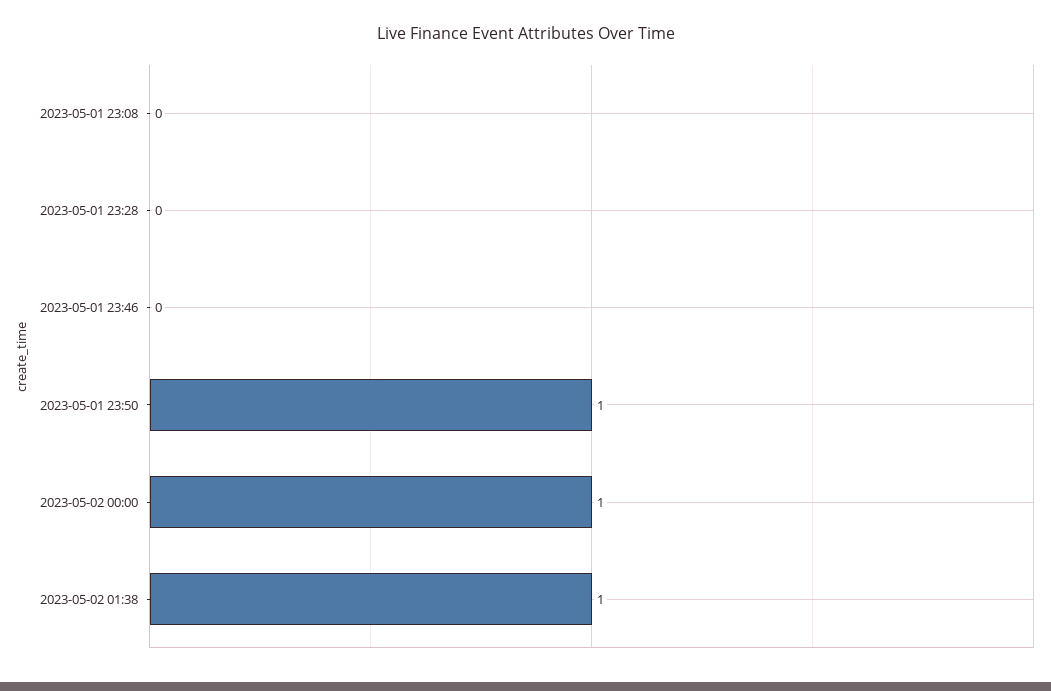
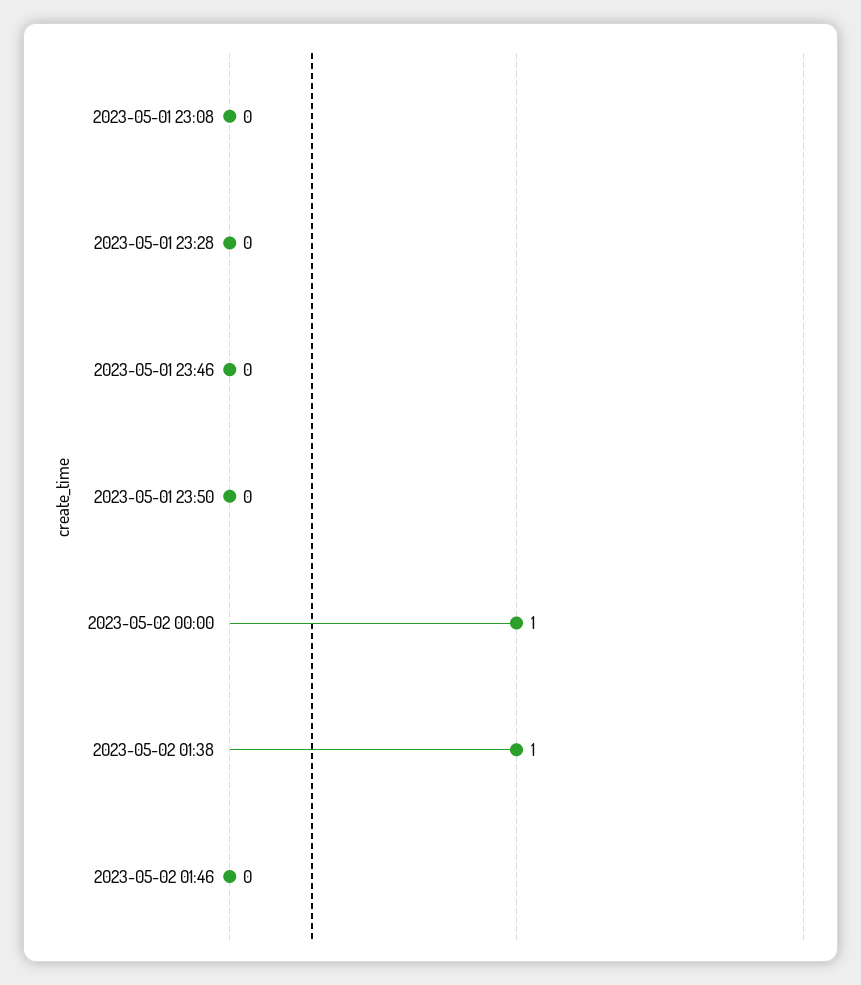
2023-05-01 23:50: 1 -> 0
2023-05-02 01:46: none -> 0

